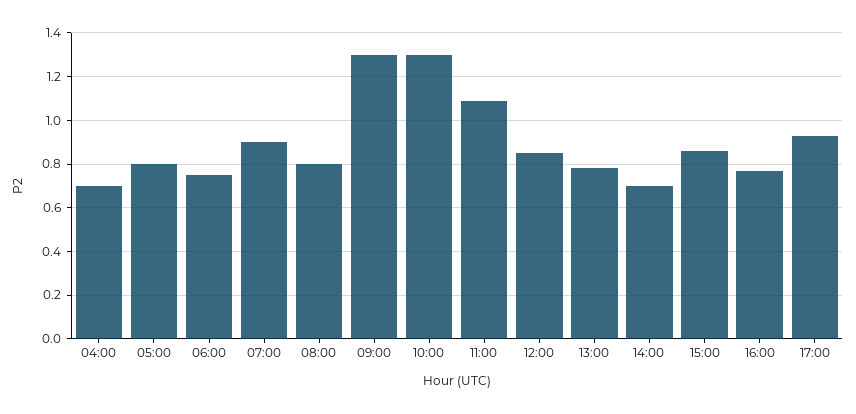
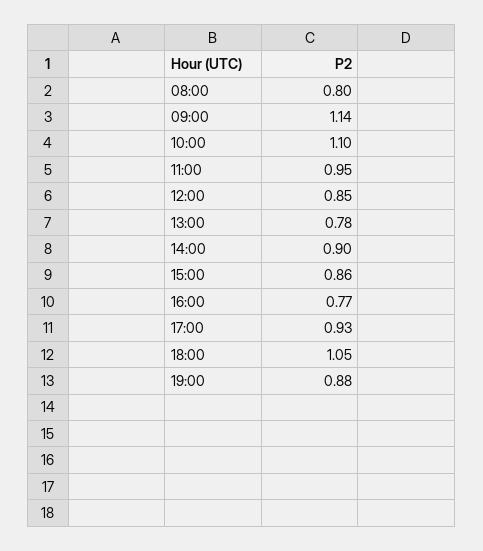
04:00: 0.7 -> none
05:00: 0.8 -> none
06:00: 0.75 -> none
07:00: 0.9 -> none
09:00: 1.3 -> 1.14
10:00: 1.3 -> 1.1
11:00: 1.1 -> 0.95
14:00: 0.7 -> 0.9
18:00: none -> 1.05
19:00: none -> 0.88

